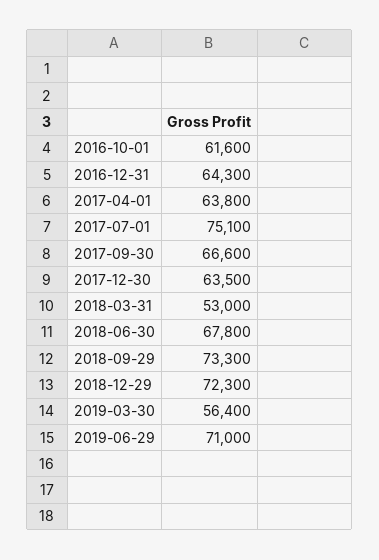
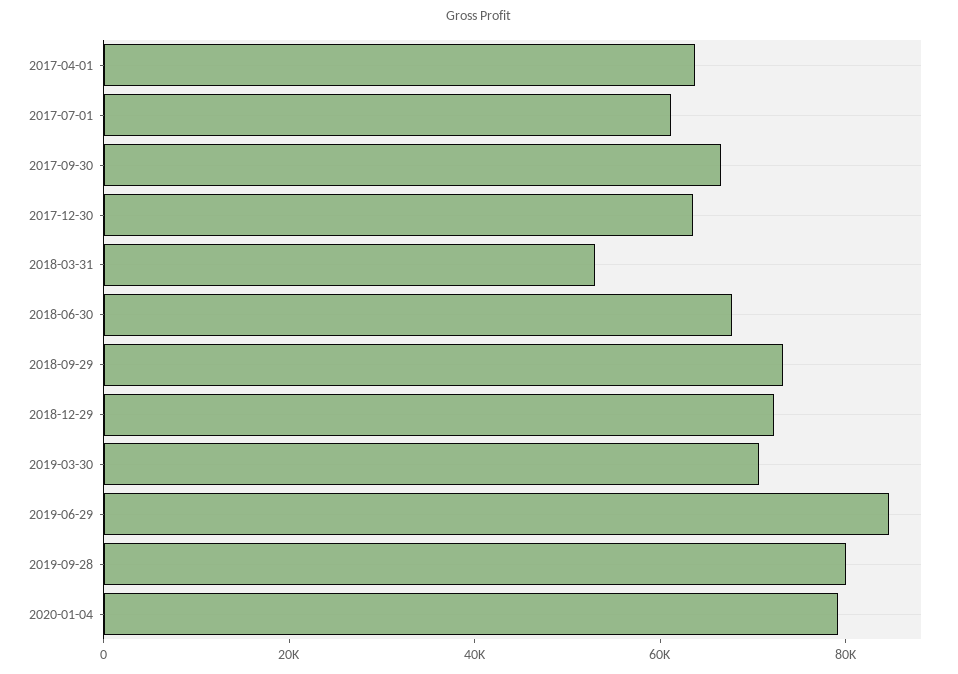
2016-10-01: 61600 -> none
2016-12-31: 64300 -> none
2017-07-01: 75100 -> 60000
2019-03-30: 56400 -> 70000
2019-06-29: 71000 -> 85000
2019-09-28: none -> 80000
2020-01-04: none -> 80000

